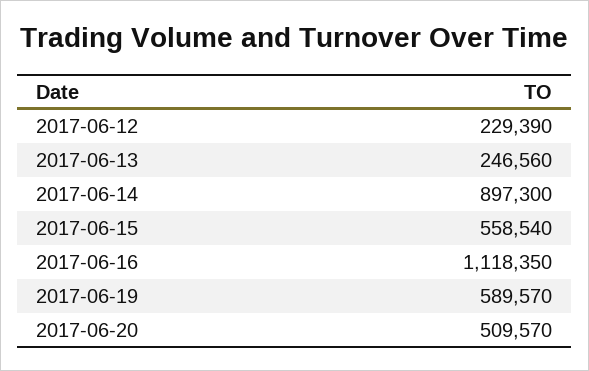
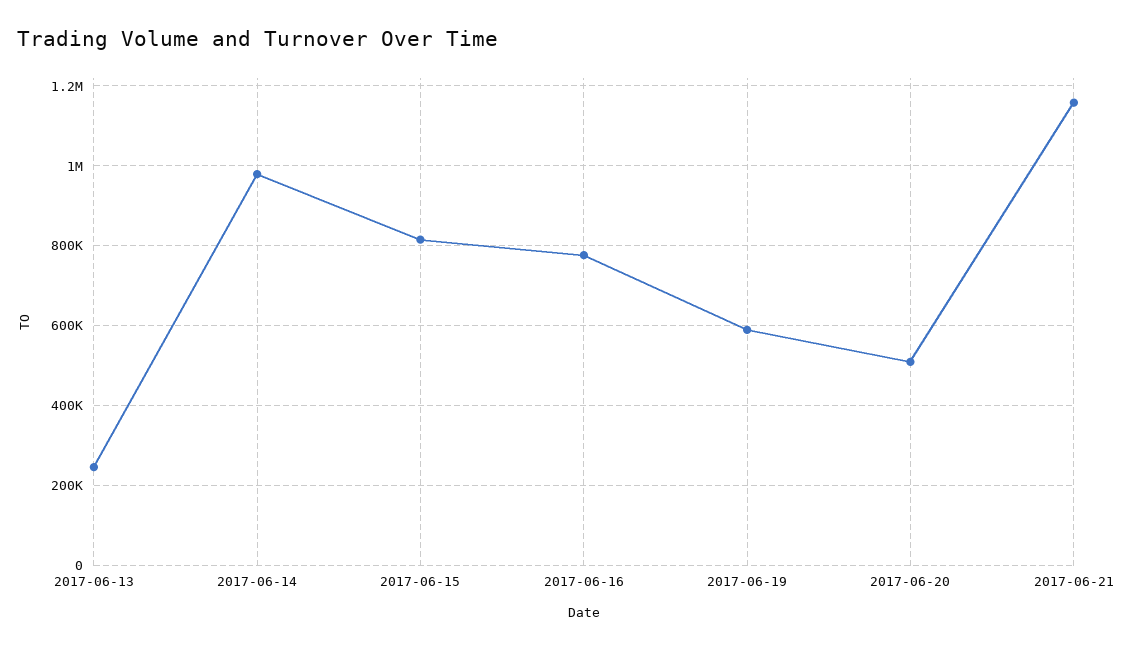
2017-06-12: 229390 -> none
2017-06-14: 897300 -> 980000
2017-06-15: 558540 -> 820000
2017-06-16: 1118350 -> 780000
2017-06-21: none -> 1160000

